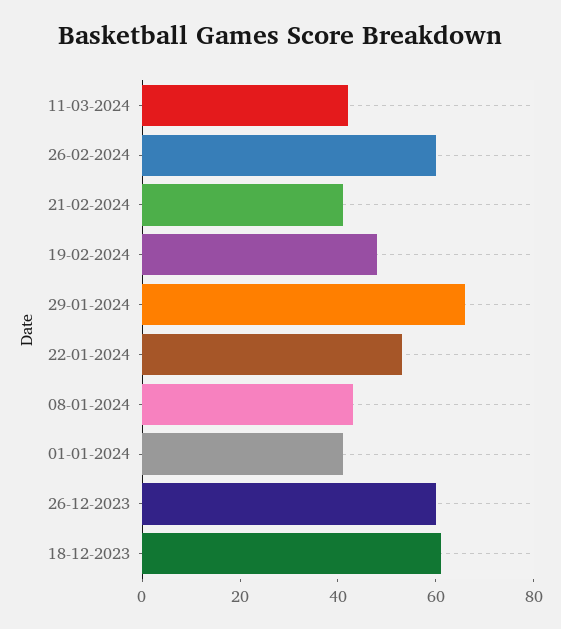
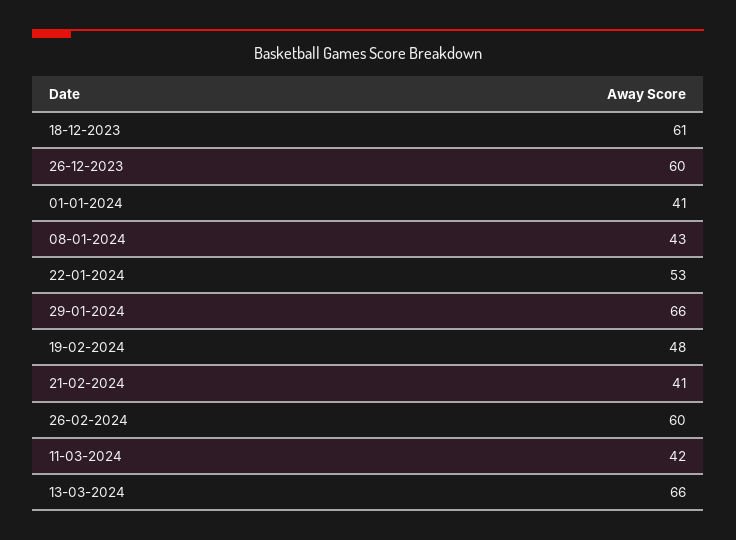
13-03-2024: none -> 66

